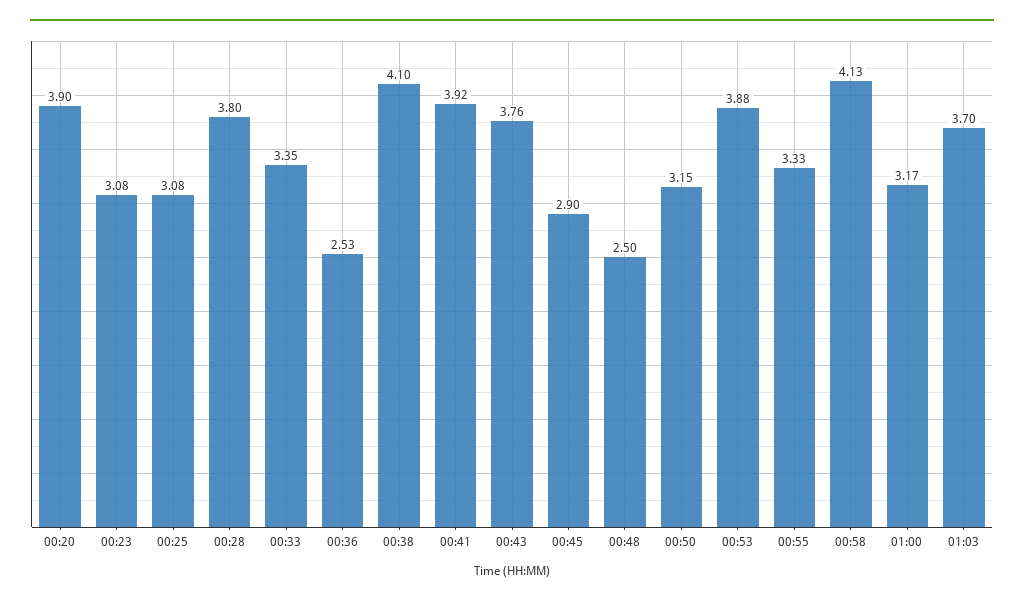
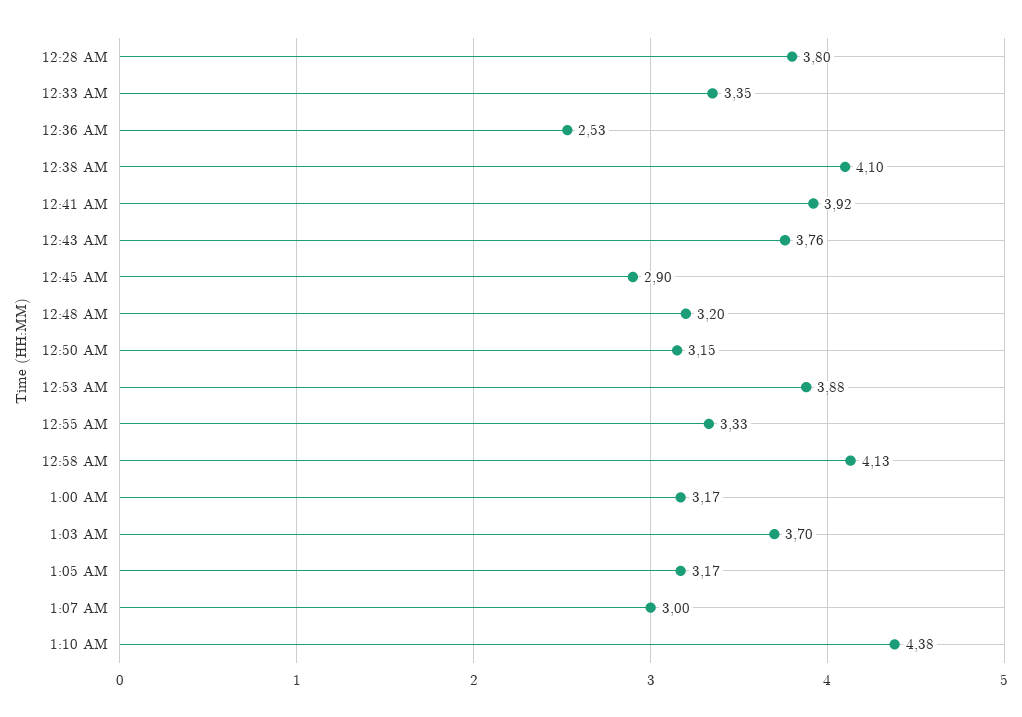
00:20: 3.9 -> none
00:23: 3.08 -> none
00:25: 3.08 -> none
00:48: 2.5 -> 3.2
1:05 AM: none -> 3.17
1:07 AM: none -> 3
1:10 AM: none -> 4.38

